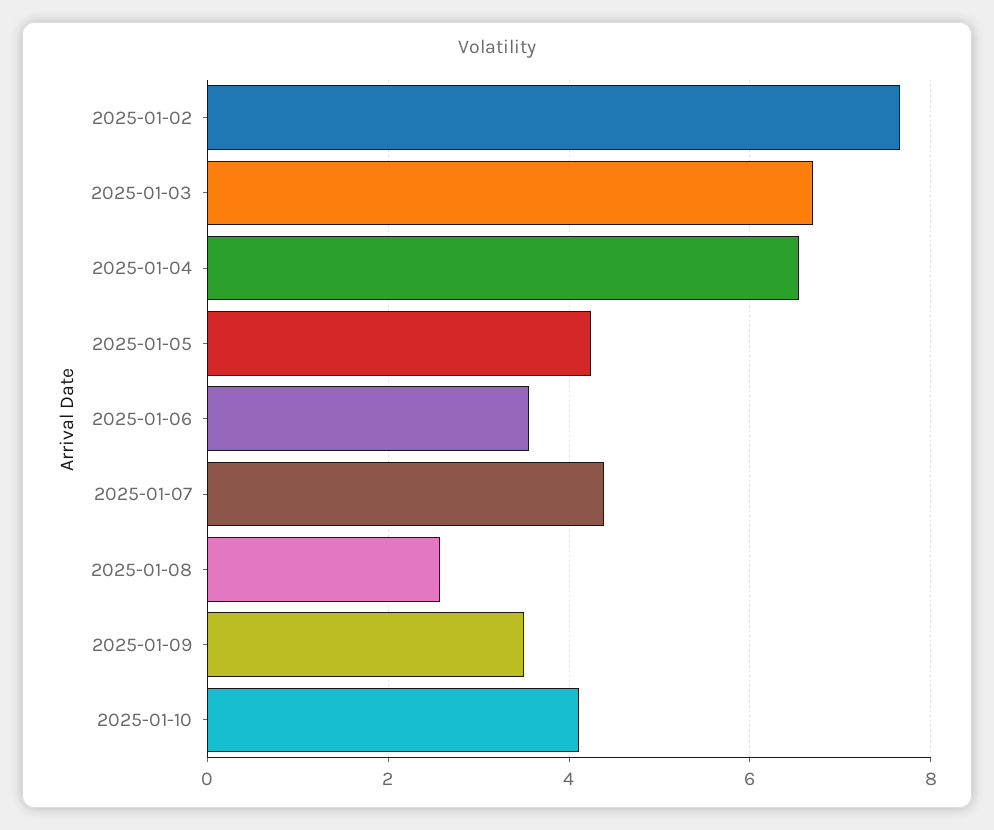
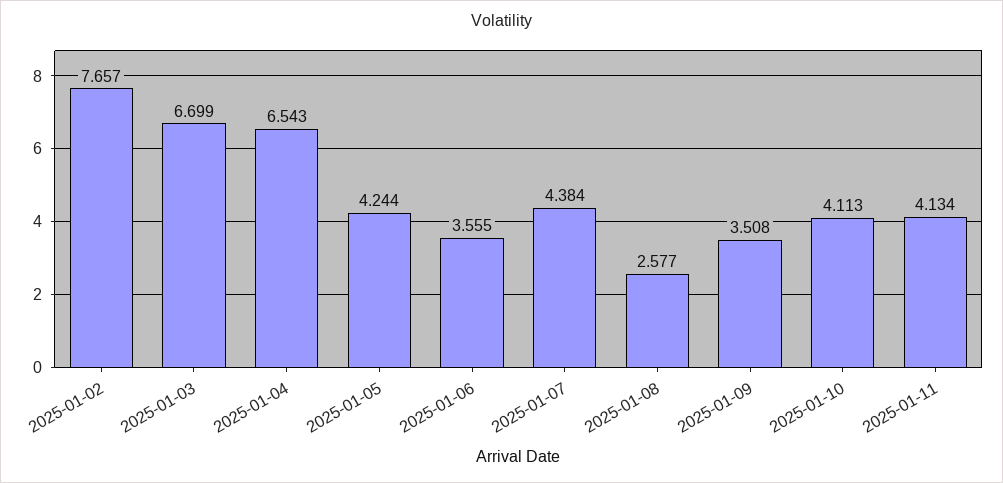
2025-01-11: none -> 4.134

